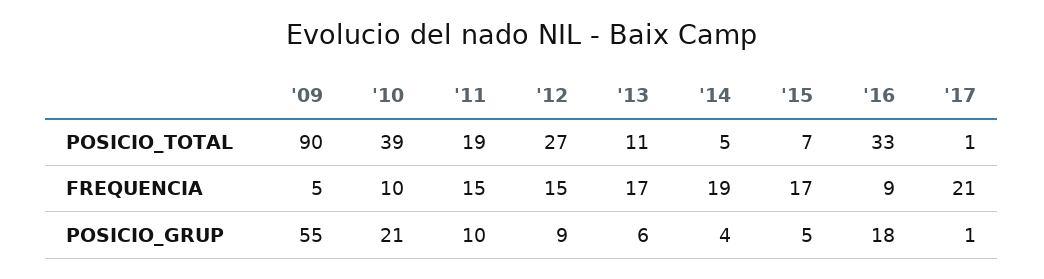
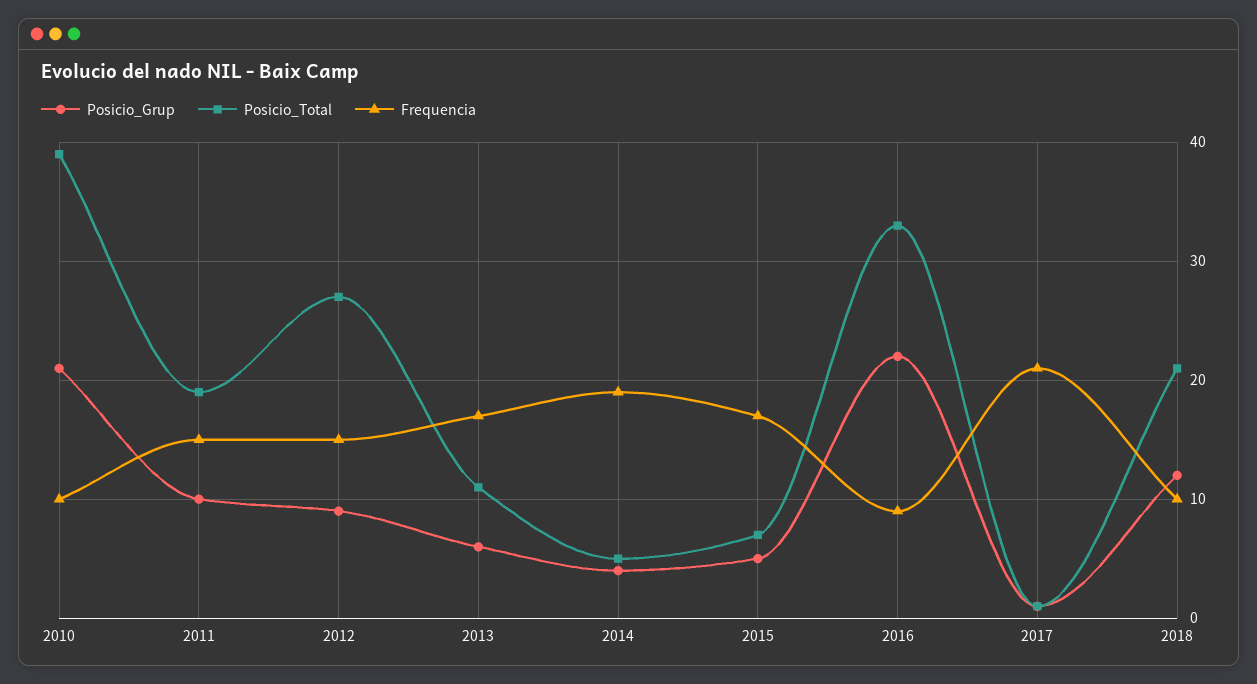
POSICIO_TOTAL, '09: 90 -> none
FREQUENCIA, '09: 5 -> none
POSICIO_GRUP, '09: 55 -> none
POSICIO_GRUP, '16: 18 -> 22
POSICIO_GRUP, 2018: none -> 12
POSICIO_TOTAL, 2018: none -> 21
FREQUENCIA, 2018: none -> 10

